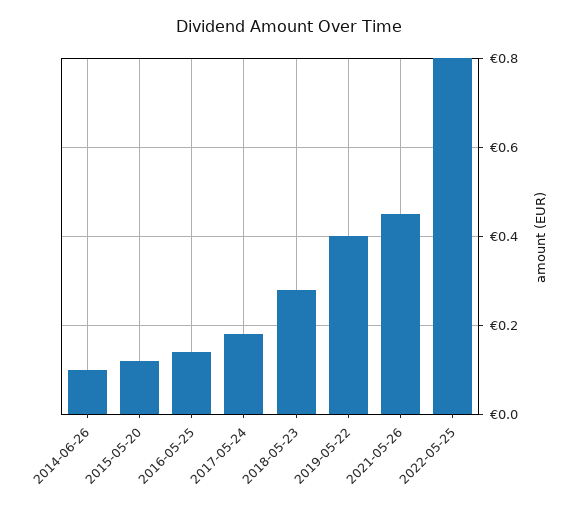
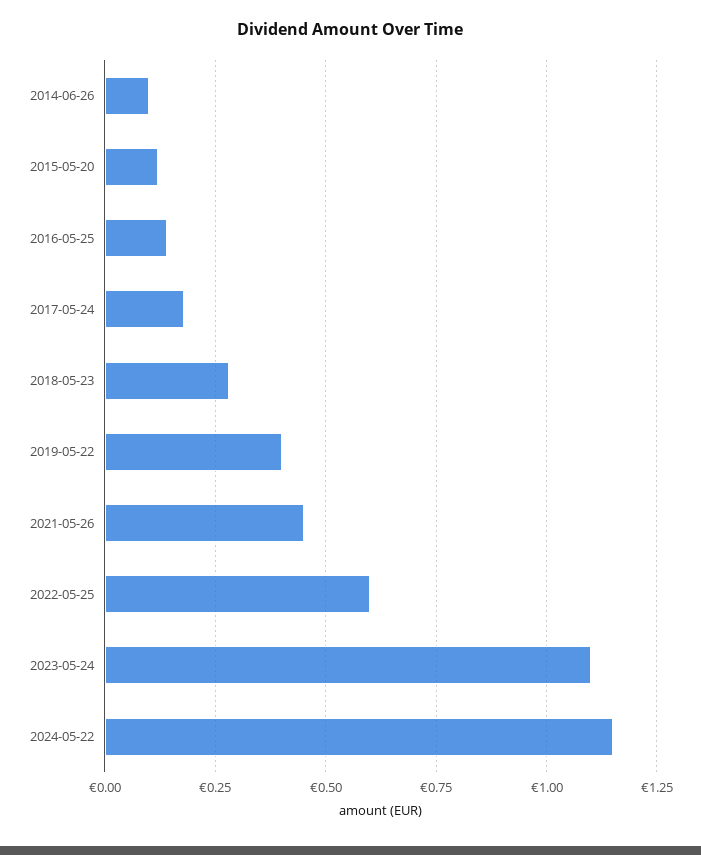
2022-05-25: 0.8 -> 0.6
2023-05-24: none -> 1.1
2024-05-22: none -> 1.15

